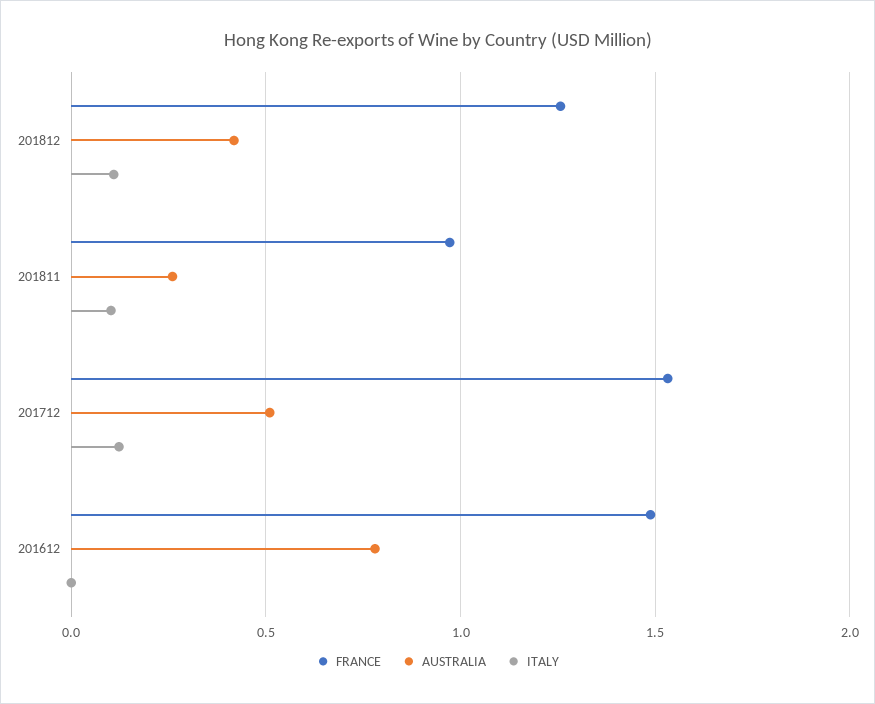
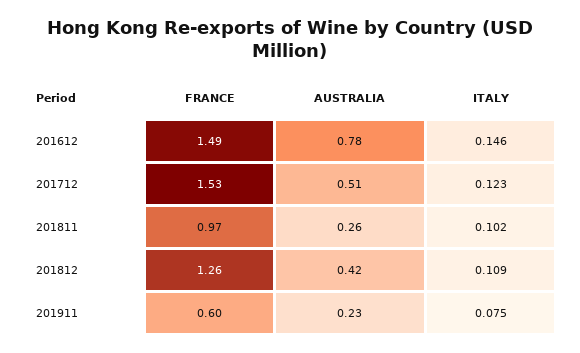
ITALY, 201612: 0 -> 0.146
FRANCE, 201911: none -> 0.6
AUSTRALIA, 201911: none -> 0.23
ITALY, 201911: none -> 0.075

